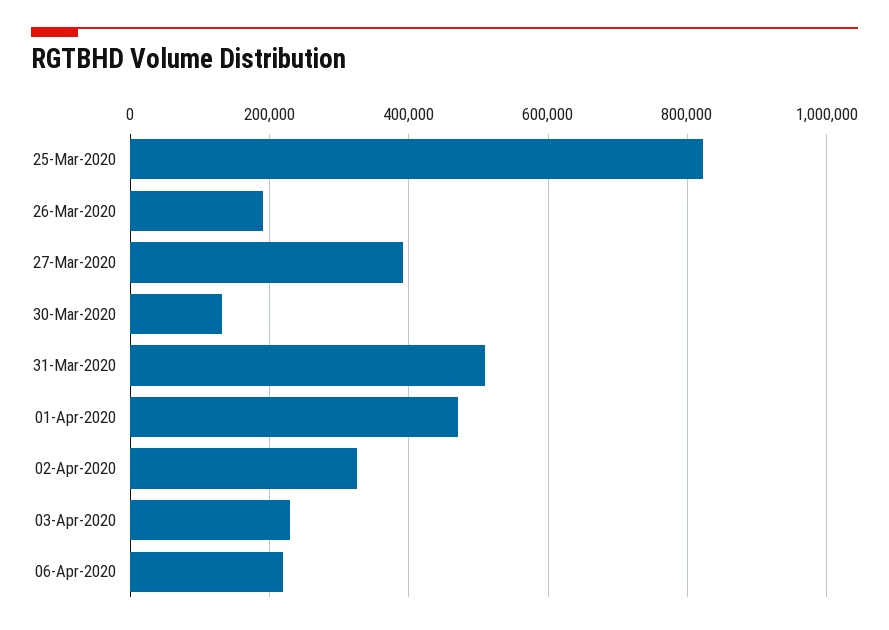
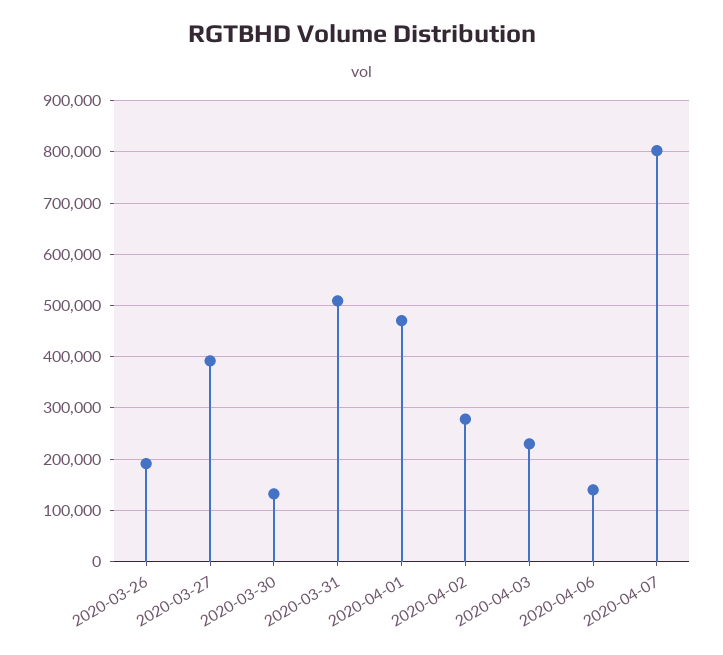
25-Mar-2020: 820000 -> none
02-Apr-2020: 320000 -> 280000
06-Apr-2020: 220000 -> 140000
2020-04-07: none -> 800000

